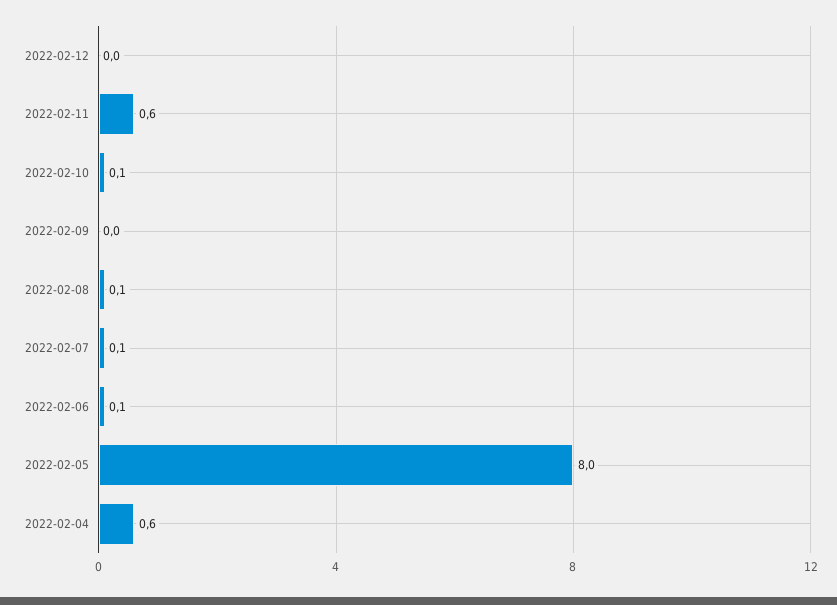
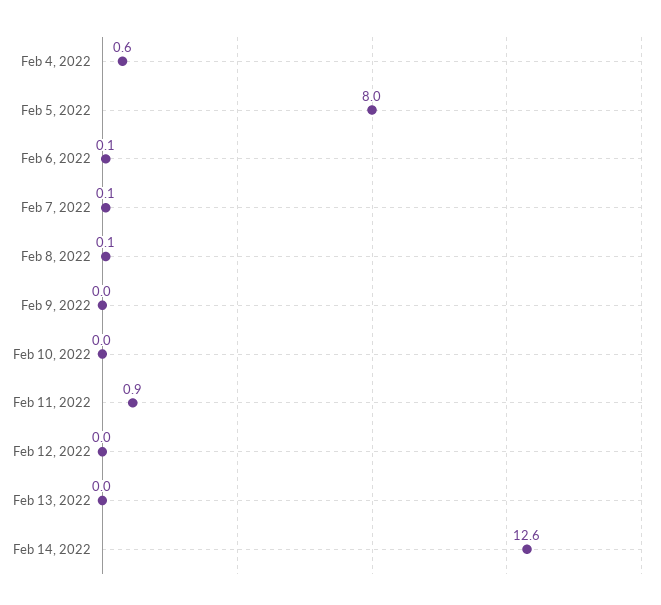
2022-02-11: 0.6 -> 0.9
2022-02-10: 0.1 -> 0
Feb 13, 2022: none -> 0
Feb 14, 2022: none -> 12.6

